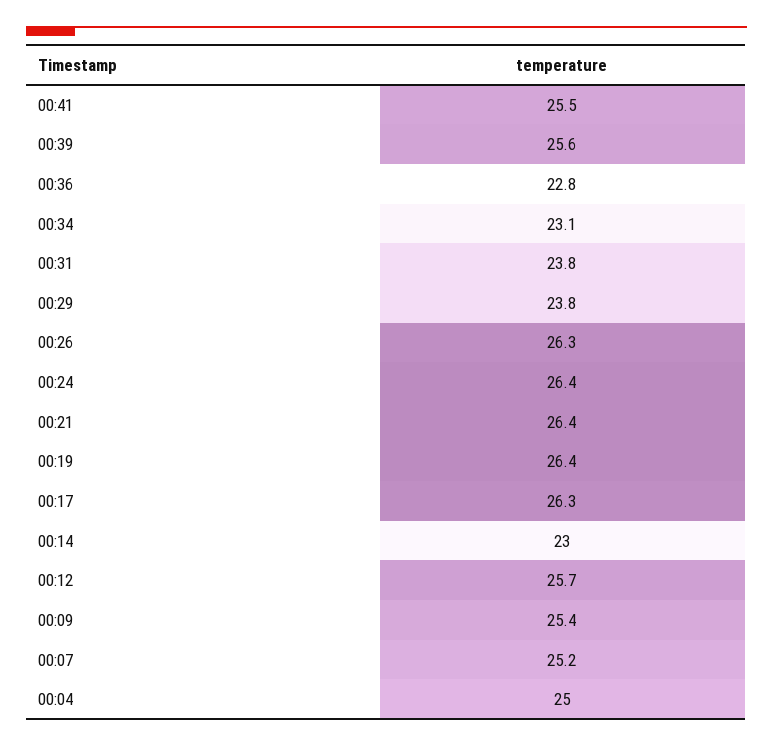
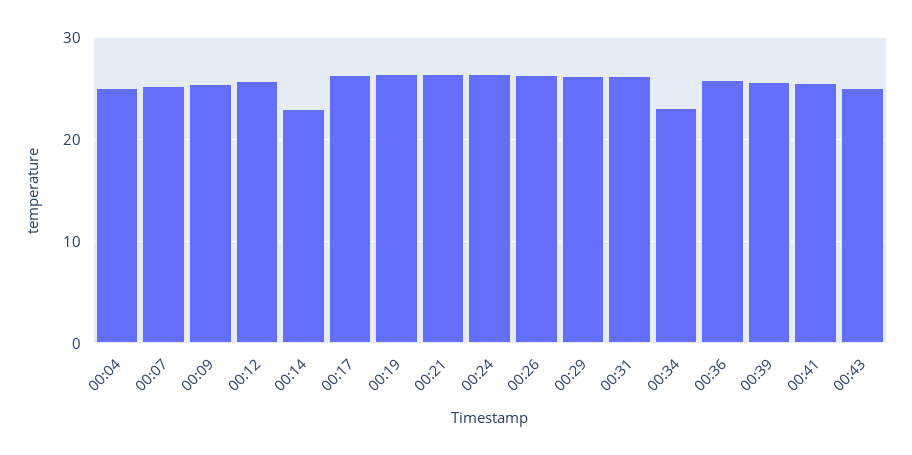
00:36: 22.8 -> 26
00:31: 23.8 -> 26
00:29: 23.8 -> 26
00:43: none -> 25

